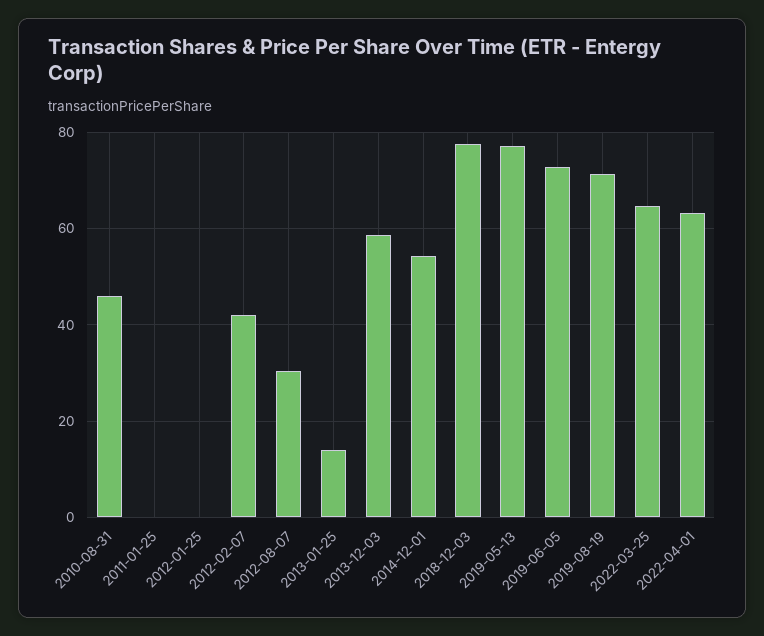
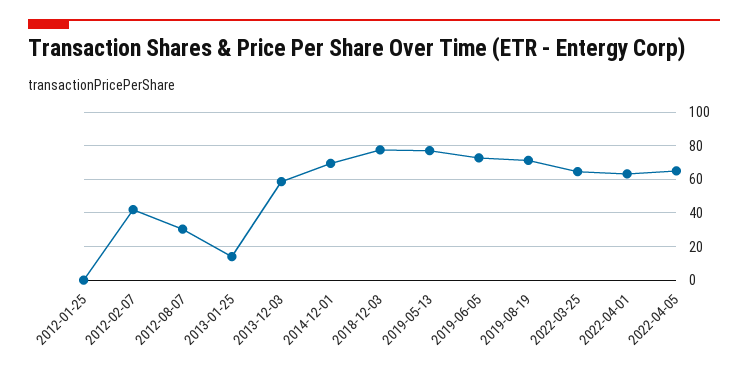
2010-08-31: 46 -> none
2011-01-25: 0 -> none
2014-12-01: 54 -> 70
2022-04-05: none -> 65

